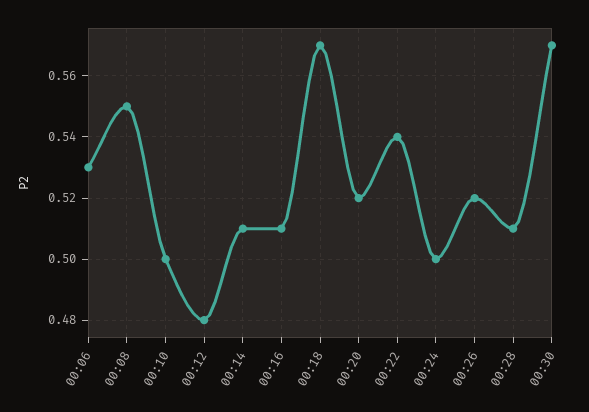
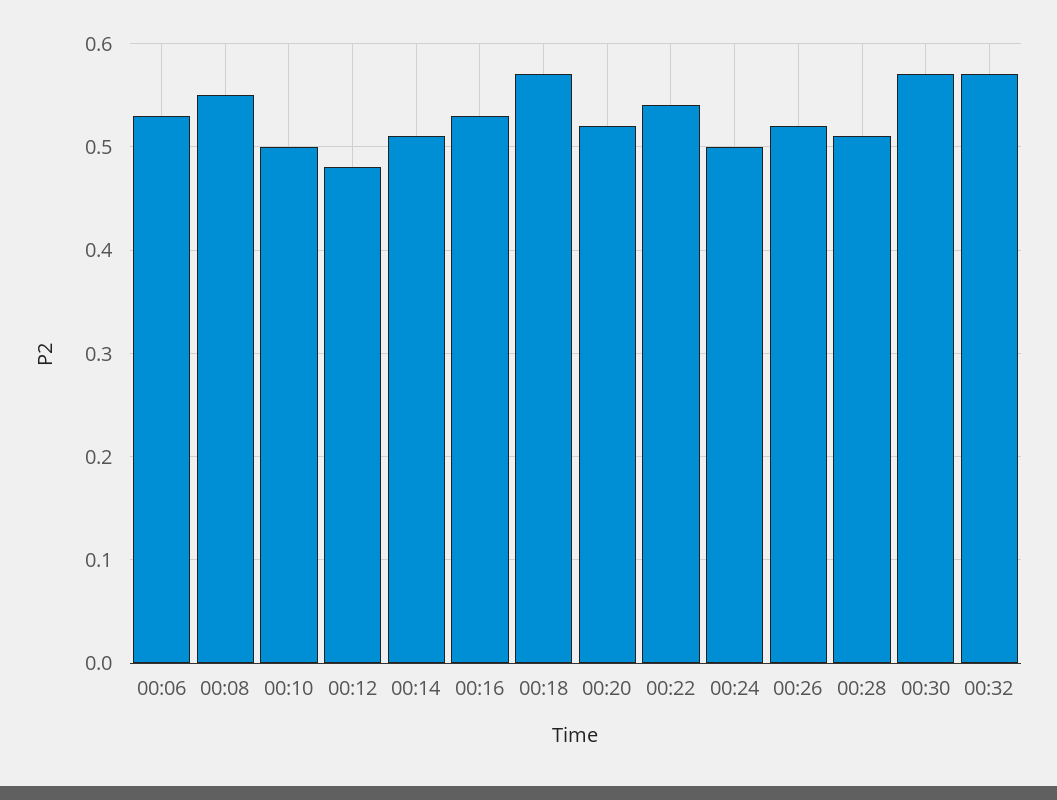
00:16: 0.51 -> 0.53
00:32: none -> 0.57

